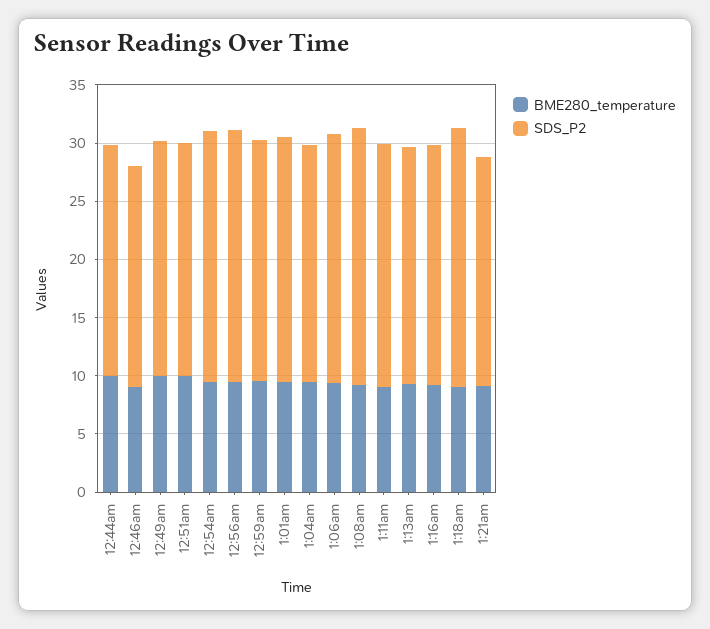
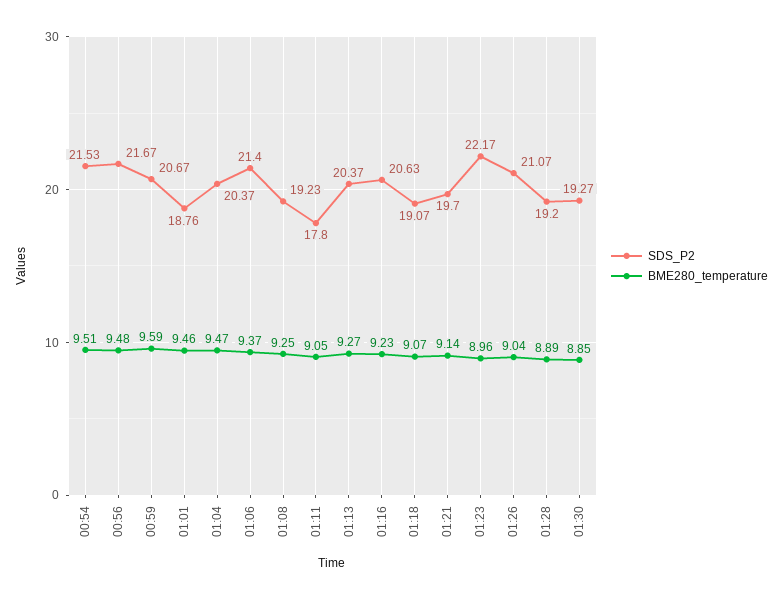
BME280_temperature, 12:44am: 10 -> none
SDS_P2, 12:44am: 20 -> none
BME280_temperature, 12:46am: 9 -> none
SDS_P2, 12:46am: 19 -> none
BME280_temperature, 12:49am: 10 -> none
SDS_P2, 12:49am: 20 -> none
BME280_temperature, 12:51am: 10 -> none
SDS_P2, 12:51am: 20 -> none
SDS_P2, 1:01am: 21 -> 18.76
SDS_P2, 1:08am: 22 -> 19.23
SDS_P2, 1:11am: 21 -> 17.8
SDS_P2, 1:18am: 22 -> 19.07
SDS_P2, 01:23: none -> 22.17
BME280_temperature, 01:23: none -> 8.96
SDS_P2, 01:26: none -> 21.07
BME280_temperature, 01:26: none -> 9.04
SDS_P2, 01:28: none -> 19.2
BME280_temperature, 01:28: none -> 8.89
SDS_P2, 01:30: none -> 19.27
BME280_temperature, 01:30: none -> 8.85

